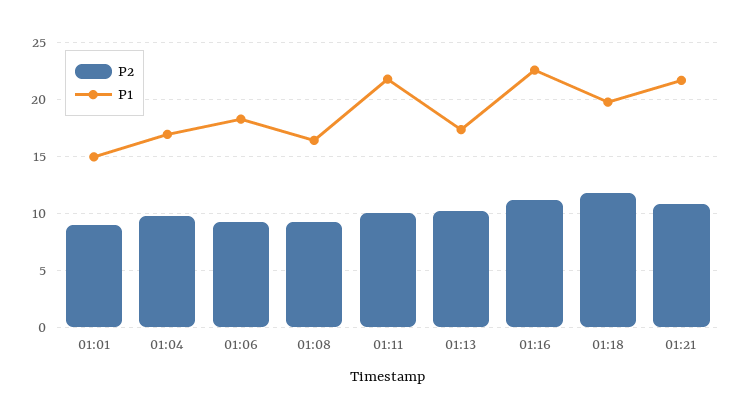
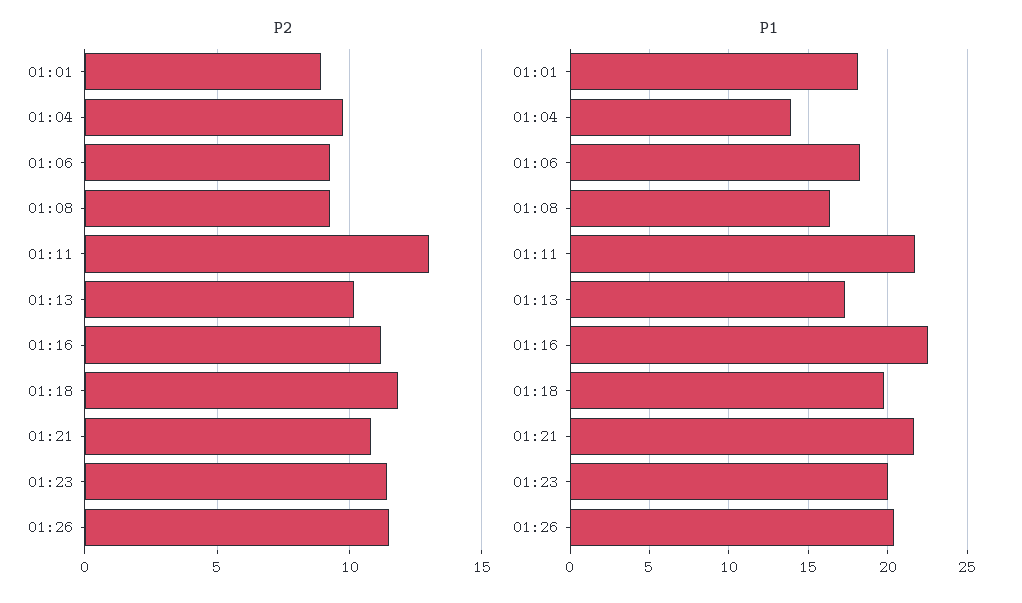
P1, 01:01: 15 -> 18
P1, 01:04: 17 -> 14
P2, 01:11: 10 -> 13
P2, 01:23: none -> 11.5
P2, 01:26: none -> 11.5
P1, 01:23: none -> 20
P1, 01:26: none -> 20.5

